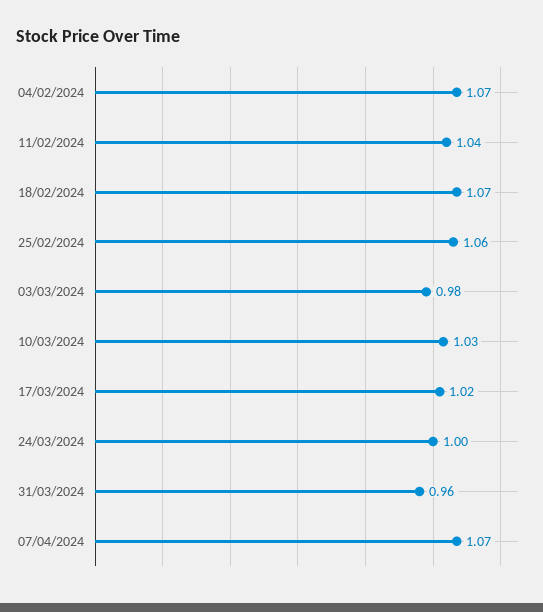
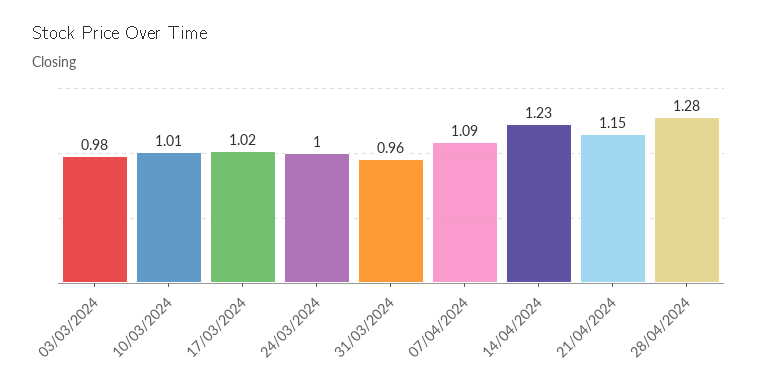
04/02/2024: 1.07 -> none
11/02/2024: 1.04 -> none
18/02/2024: 1.07 -> none
25/02/2024: 1.06 -> none
10/03/2024: 1.03 -> 1.01
07/04/2024: 1.07 -> 1.09
14/04/2024: none -> 1.23
21/04/2024: none -> 1.15
28/04/2024: none -> 1.28

